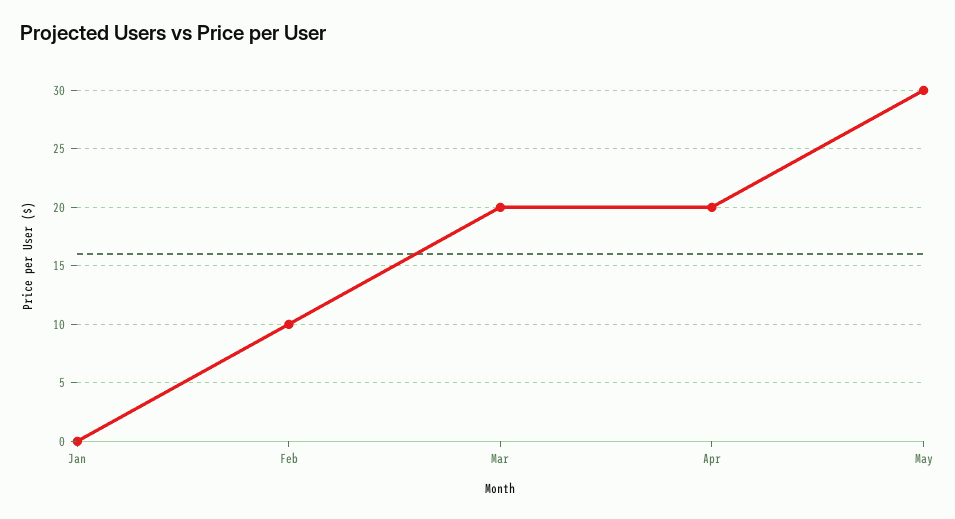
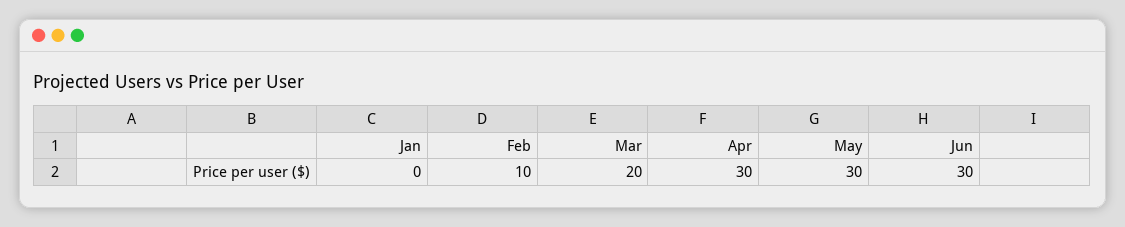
Apr: 20 -> 30
Jun: none -> 30

